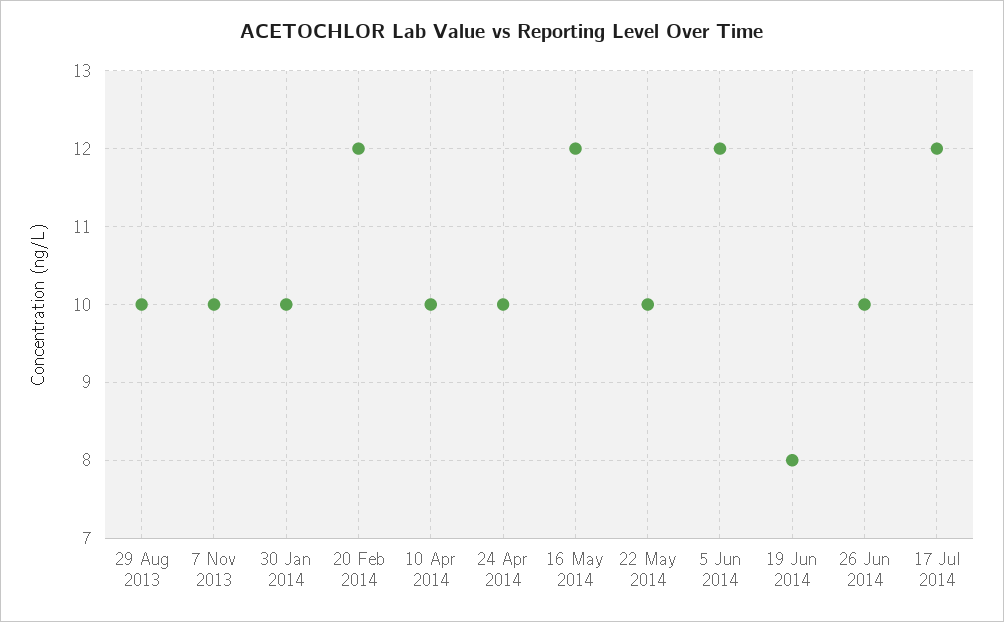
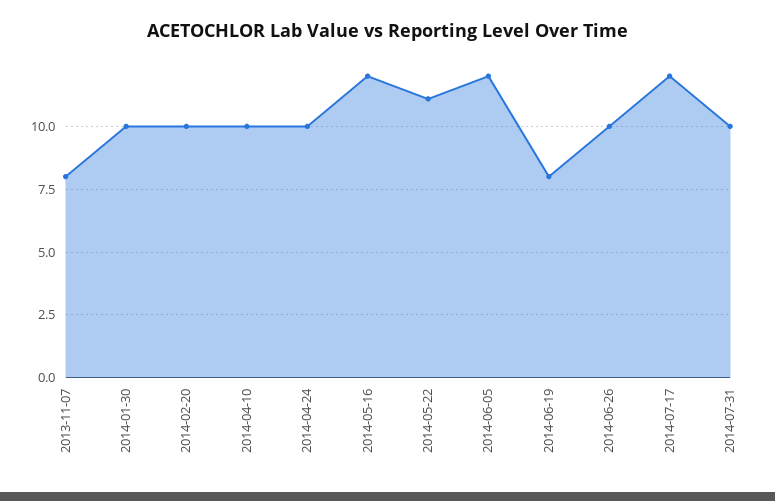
29 Aug 2013: 10 -> none
7 Nov 2013: 10 -> 8
20 Feb 2014: 12 -> 10
22 May 2014: 10 -> 11
2014-07-31: none -> 10

